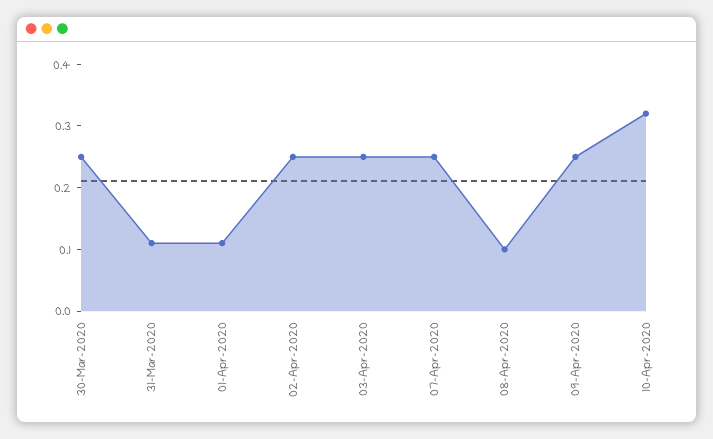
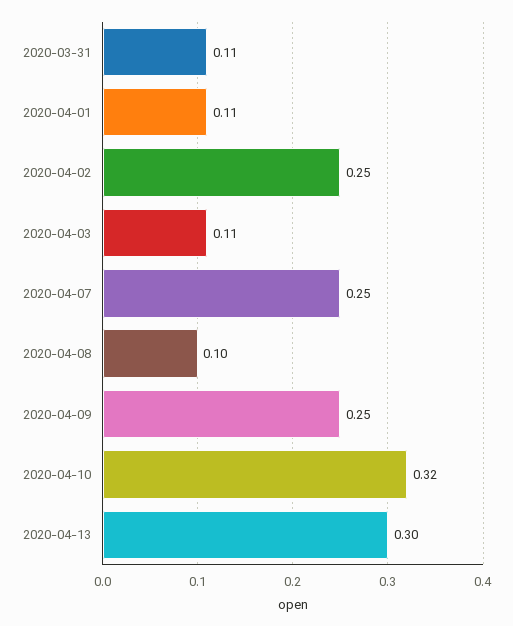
30-Mar-2020: 0.25 -> none
03-Apr-2020: 0.25 -> 0.11
2020-04-13: none -> 0.3

